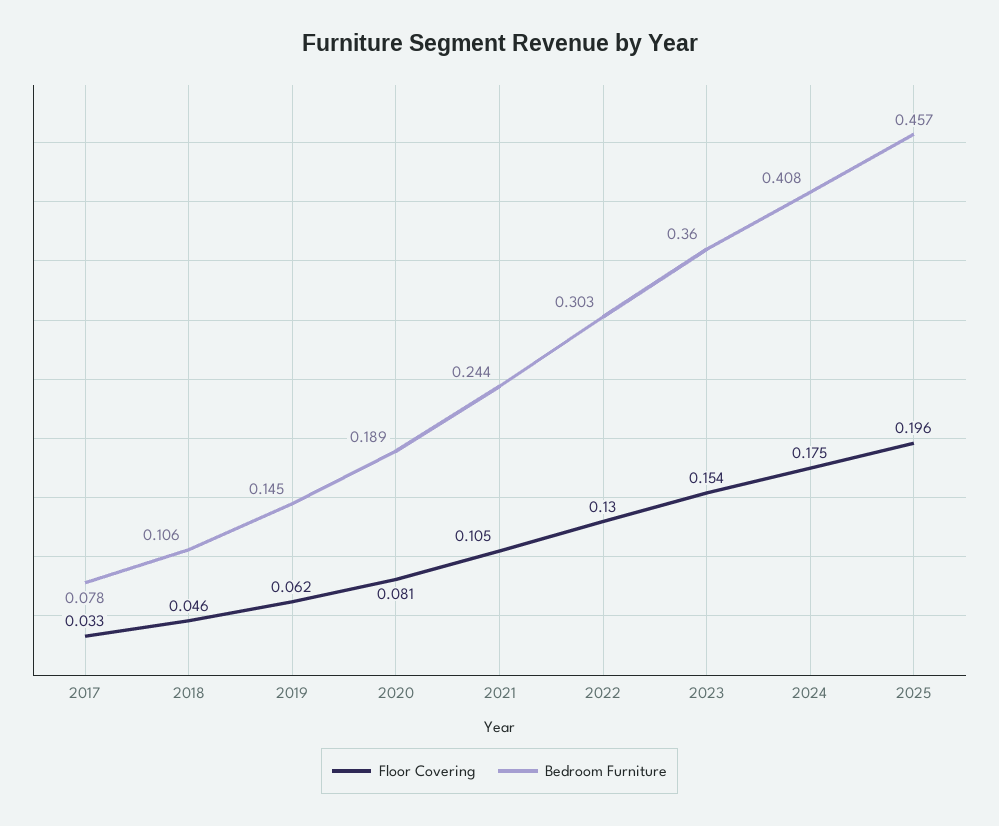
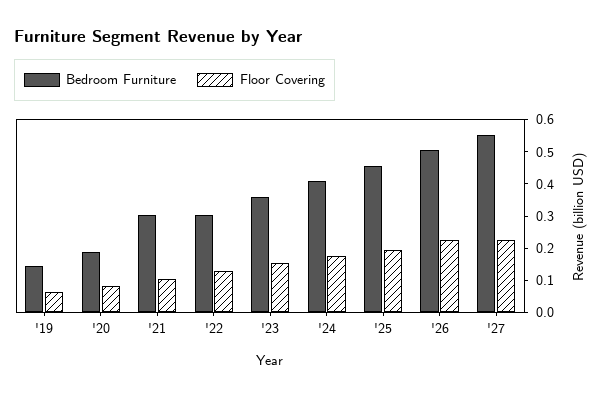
Floor Covering, 2017: 0.033 -> none
Bedroom Furniture, 2017: 0.078 -> none
Floor Covering, 2018: 0.046 -> none
Bedroom Furniture, 2018: 0.106 -> none
Bedroom Furniture, 2021: 0.244 -> 0.3
Bedroom Furniture, '26: none -> 0.5
Floor Covering, '26: none -> 0.225
Bedroom Furniture, '27: none -> 0.55
Floor Covering, '27: none -> 0.225

